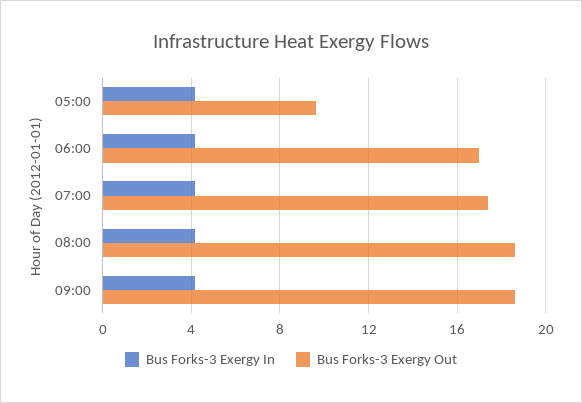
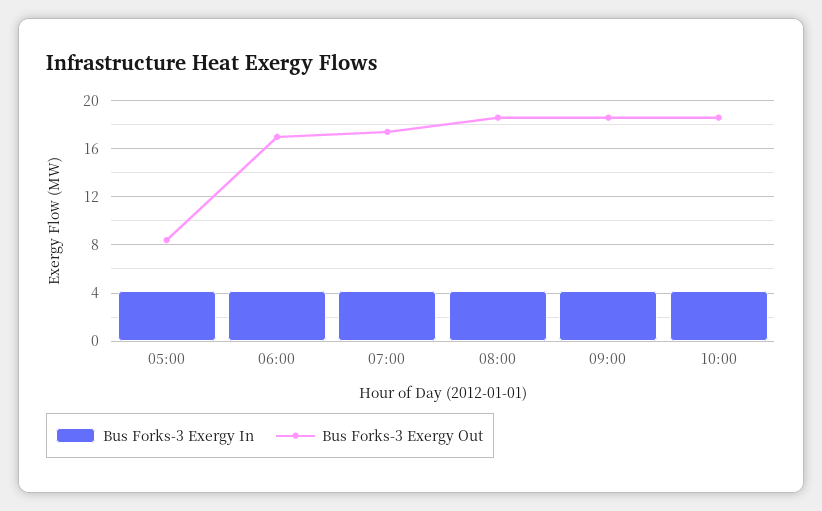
Bus Forks-3 Exergy Out, 05:00: 9.5 -> 8.5
Bus Forks-3 Exergy In, 10:00: none -> 4
Bus Forks-3 Exergy Out, 10:00: none -> 18.5

